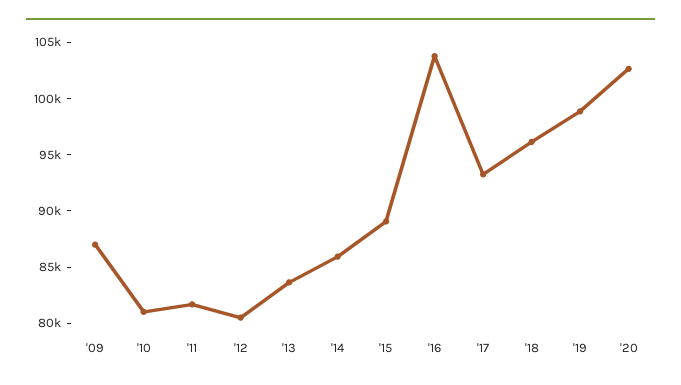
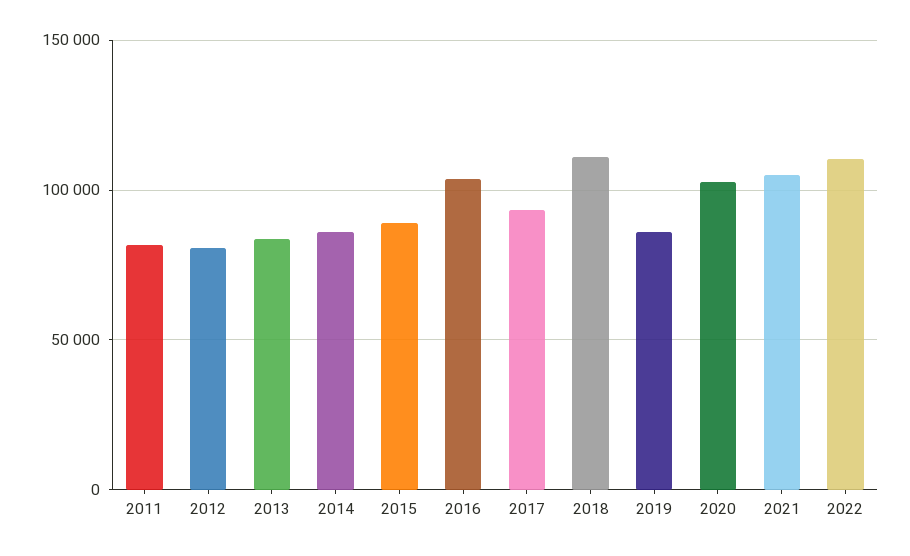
'09: 87000 -> none
'10: 81000 -> none
'18: 96000 -> 110000
'19: 99000 -> 85000
2021: none -> 105000
2022: none -> 110000

